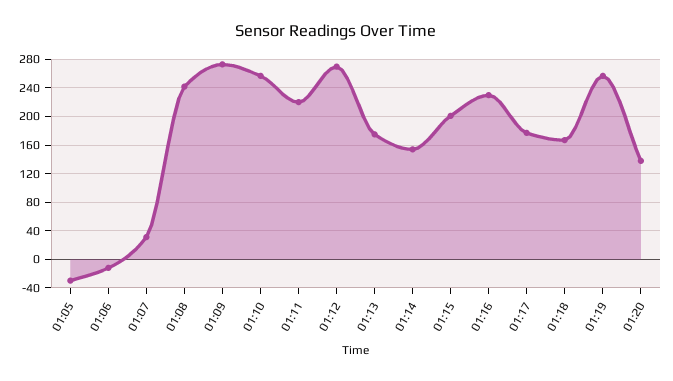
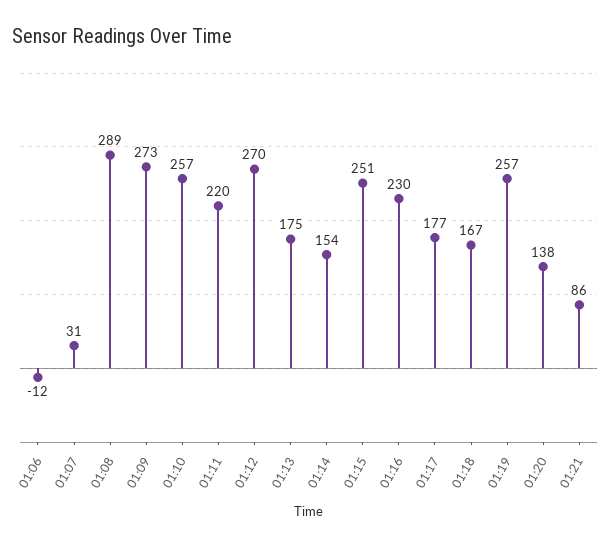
01:05: -30 -> none
01:08: 240 -> 289
01:15: 200 -> 251
01:21: none -> 86

